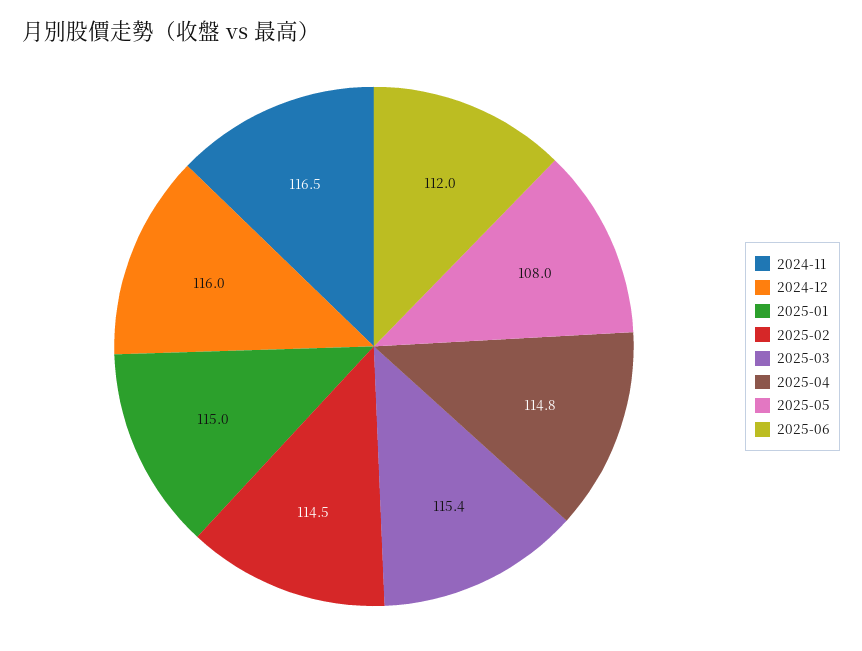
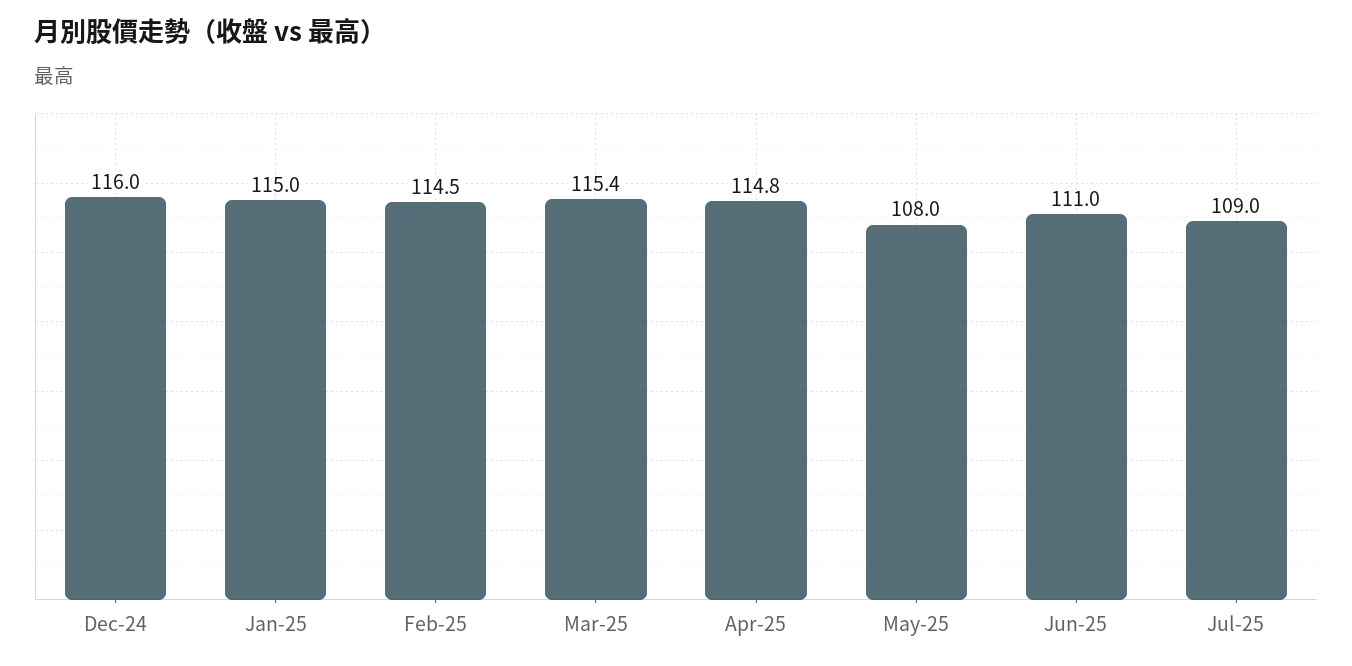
2024-11: 116.5 -> none
2025-06: 112 -> 111
Jul-25: none -> 109

